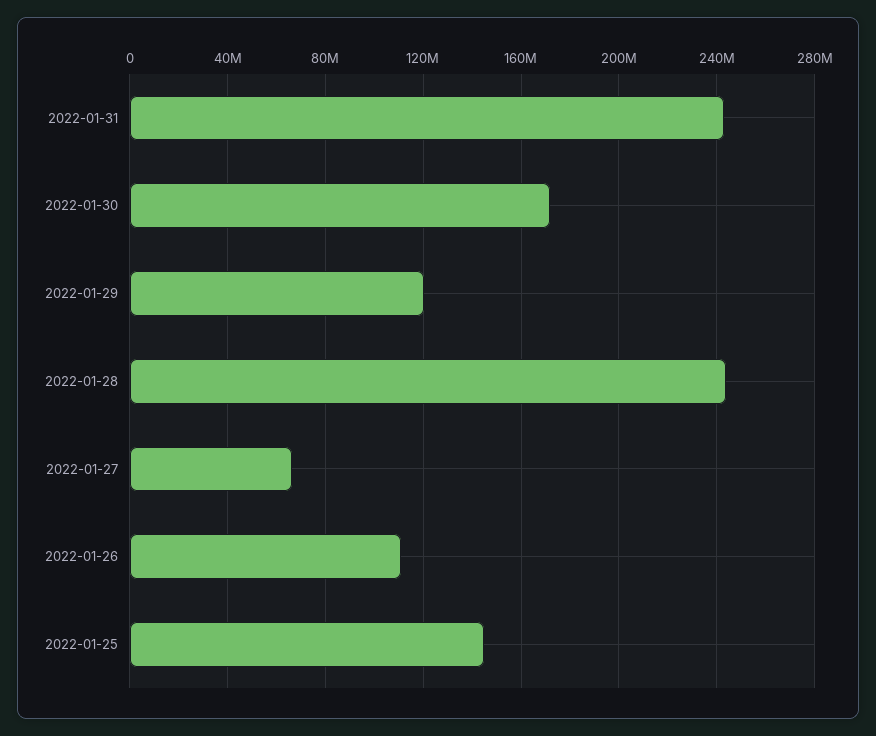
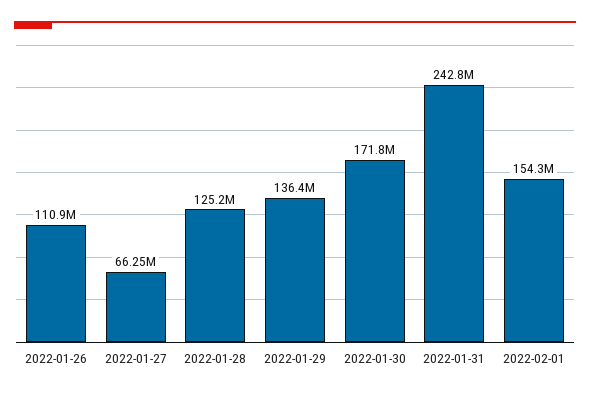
2022-01-29: 120000000 -> 136400000
2022-01-28: 245000000 -> 125200000
2022-01-25: 145000000 -> none
2022-02-01: none -> 154300000

